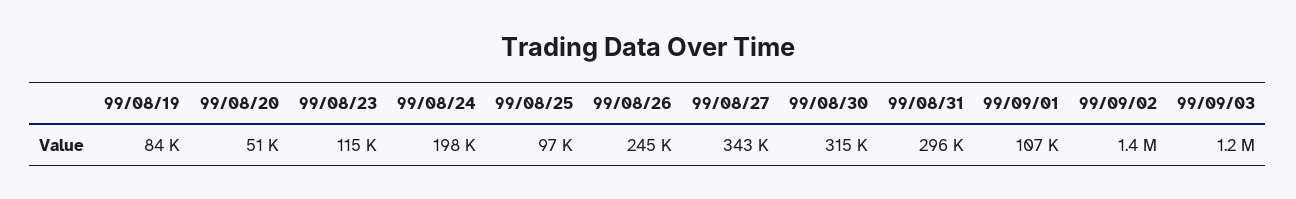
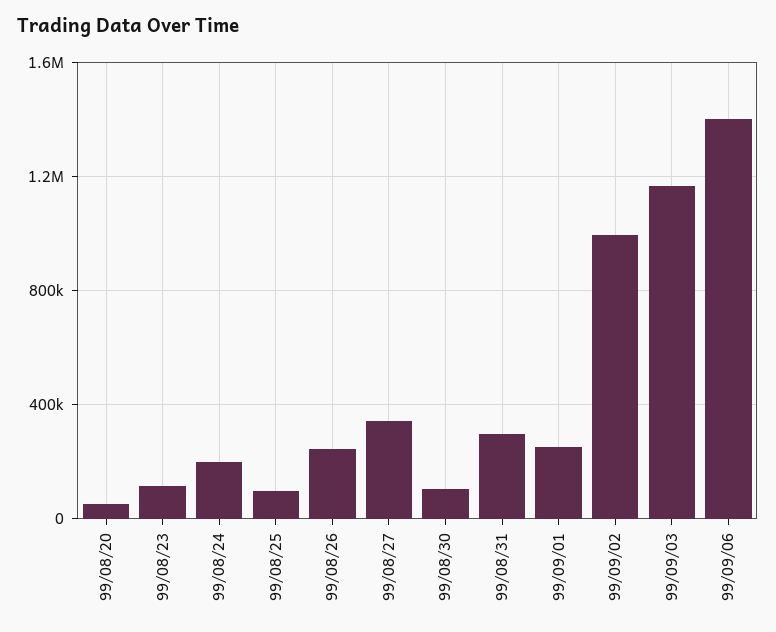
99/08/19: 84000 -> none
99/08/30: 315000 -> 100000
99/09/01: 107000 -> 250000
99/09/02: 1400000 -> 1000000
99/09/06: none -> 1400000

